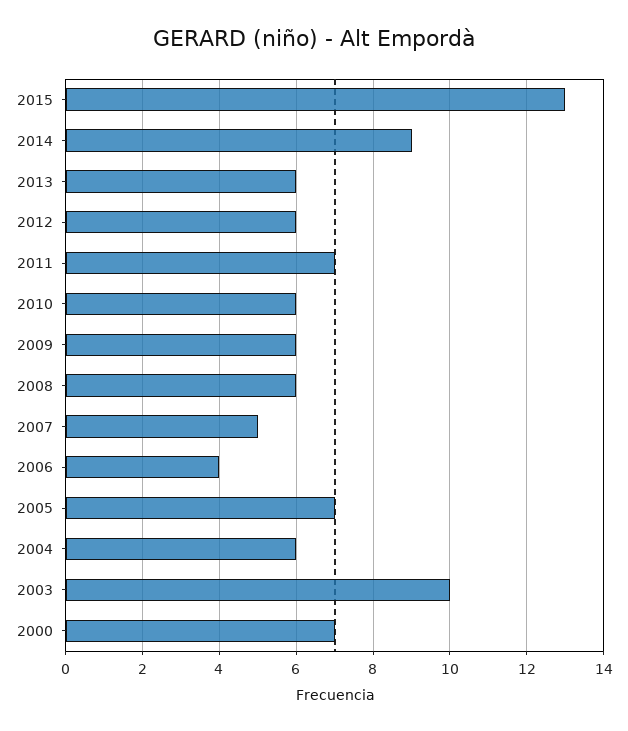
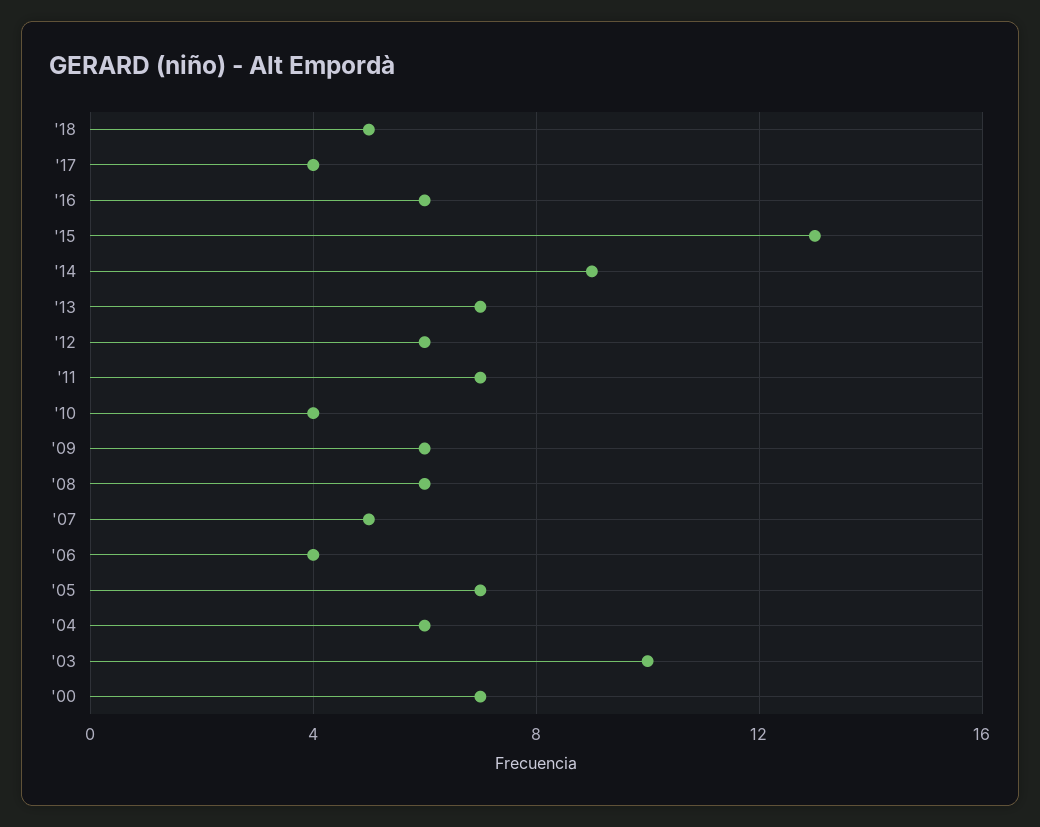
2013: 6 -> 7
2010: 6 -> 4
'18: none -> 5
'17: none -> 4
'16: none -> 6

